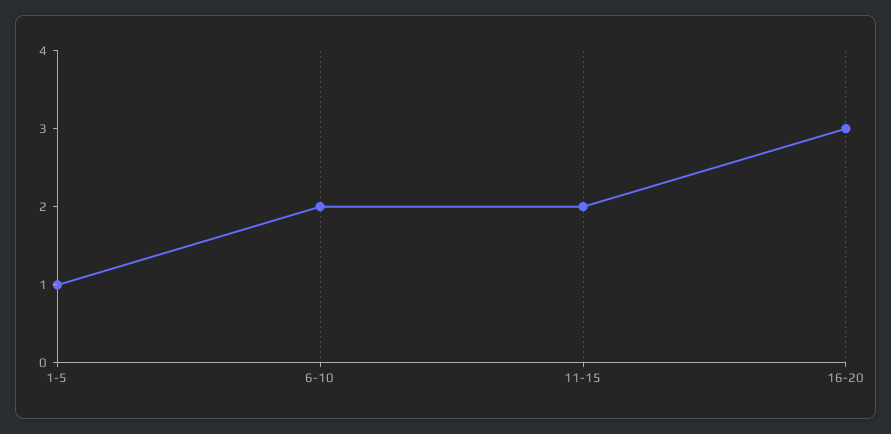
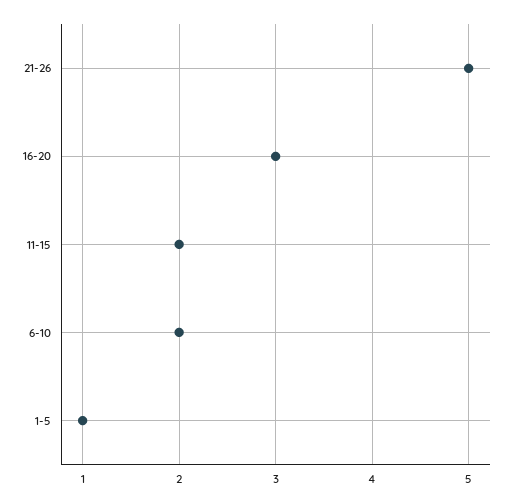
21-26: none -> 5

